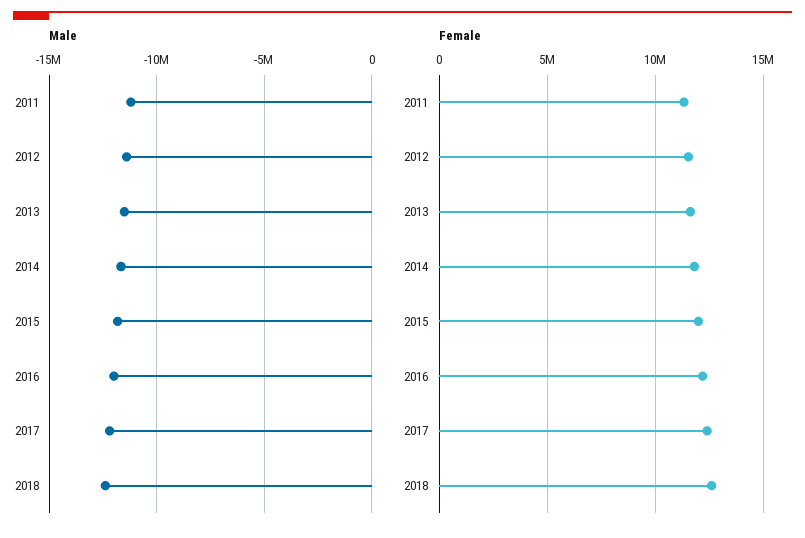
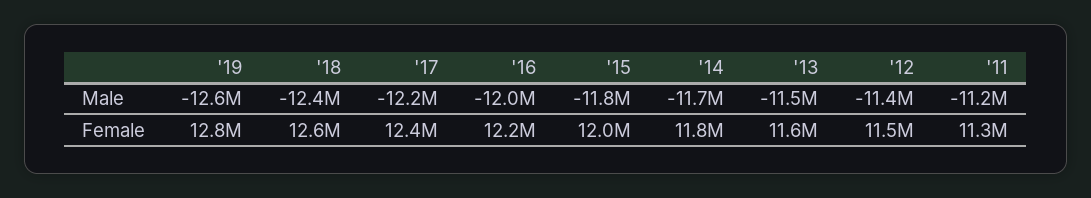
Male, '19: none -> -12600000
Female, '19: none -> 12800000

